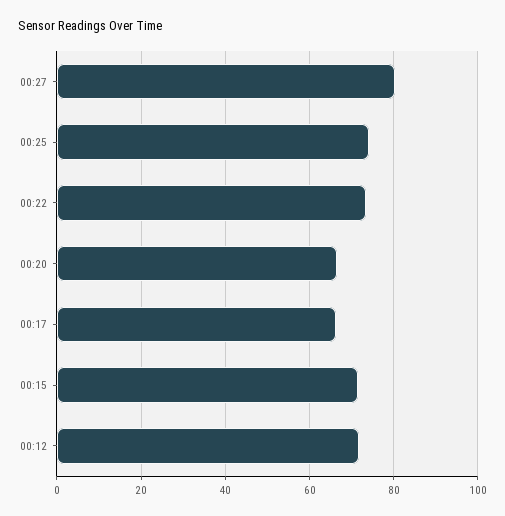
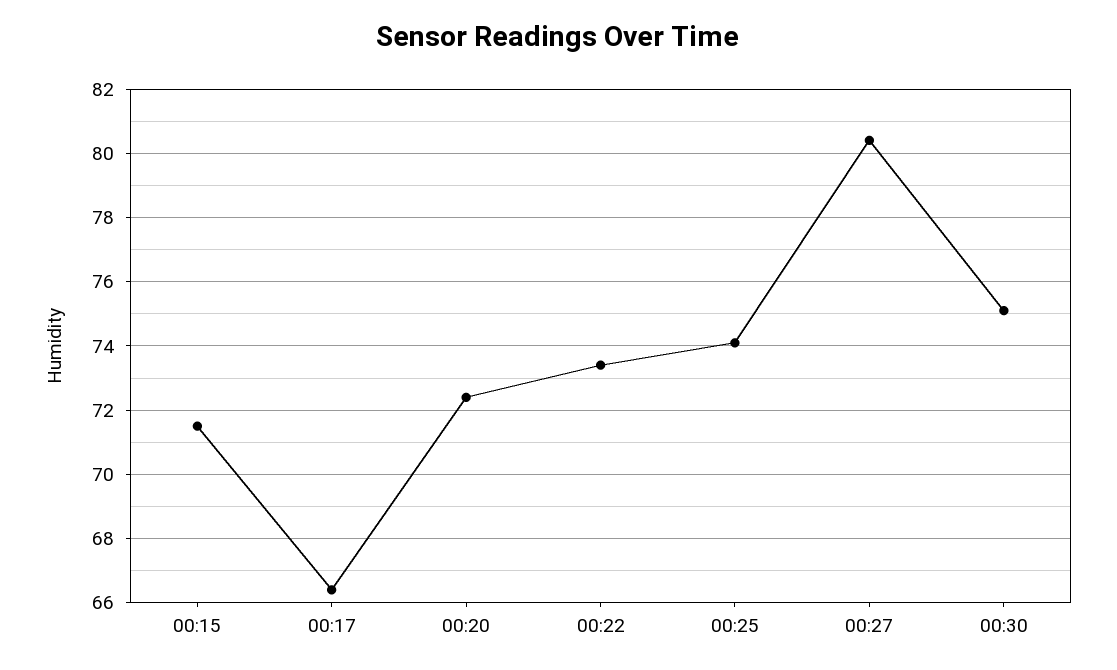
00:20: 66 -> 72.5
00:12: 72 -> none
00:30: none -> 75

